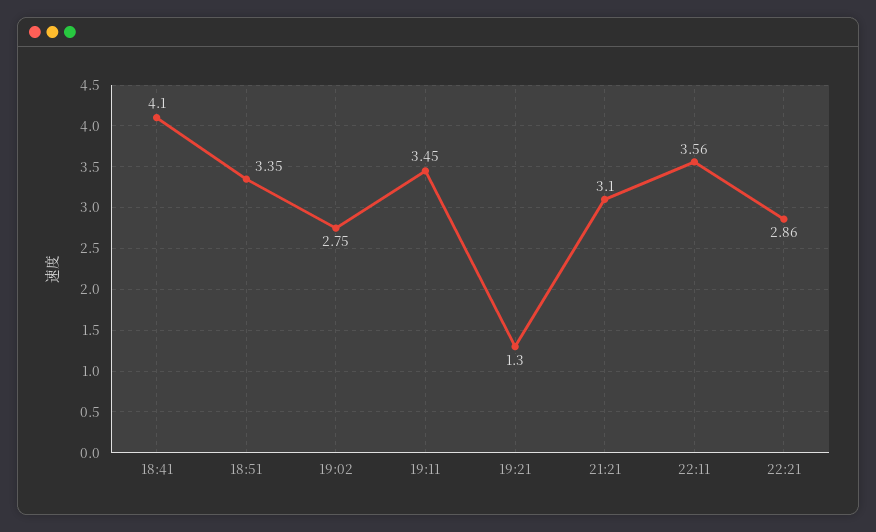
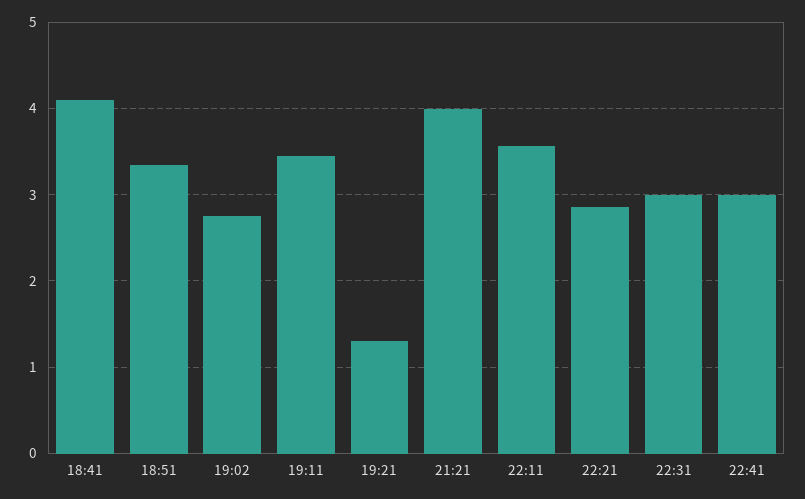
21:21: 3.1 -> 4
22:31: none -> 3
22:41: none -> 3

